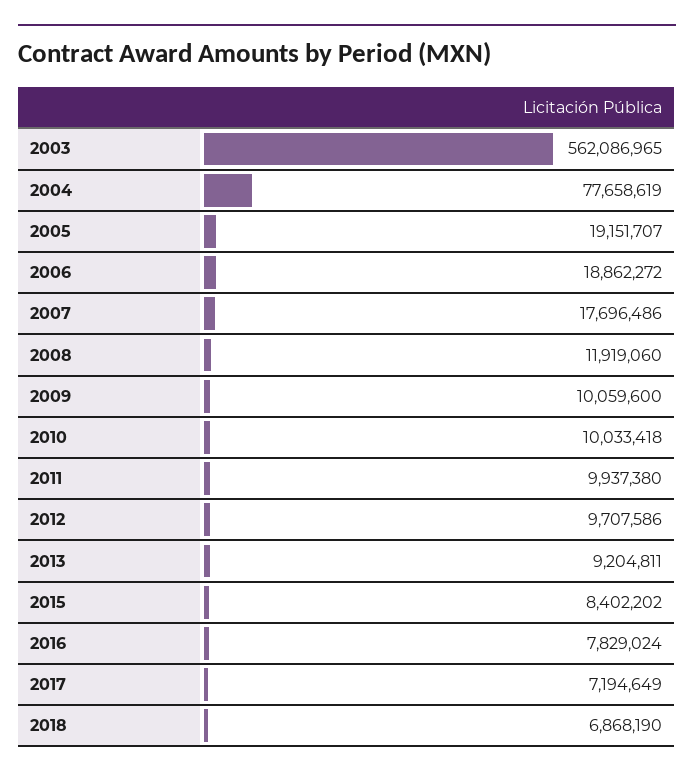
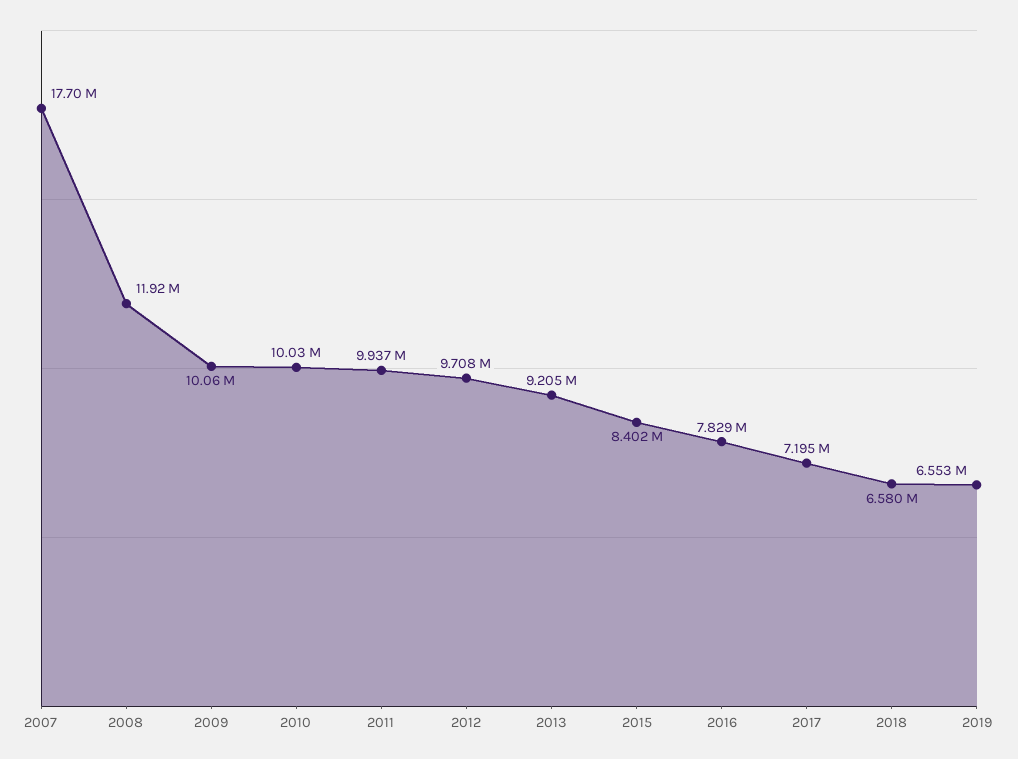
2003: 562086965 -> none
2004: 77658619 -> none
2005: 19151707 -> none
2006: 18862272 -> none
2018: 6868190 -> 6580000
2019: none -> 6553000

